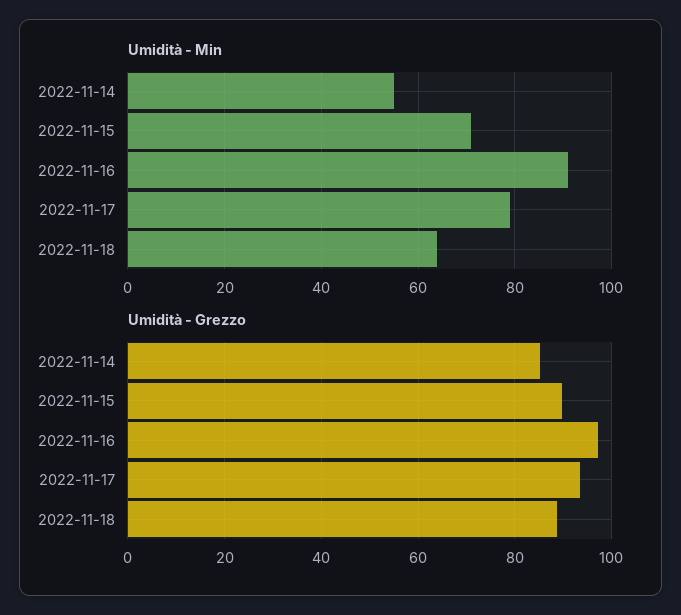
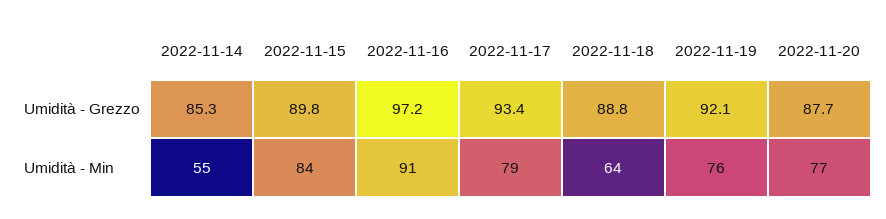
Umidità - Min, 2022-11-15: 70 -> 84
Umidità - Grezzo, 2022-11-19: none -> 92.1
Umidità - Grezzo, 2022-11-20: none -> 87.7
Umidità - Min, 2022-11-19: none -> 76
Umidità - Min, 2022-11-20: none -> 77

